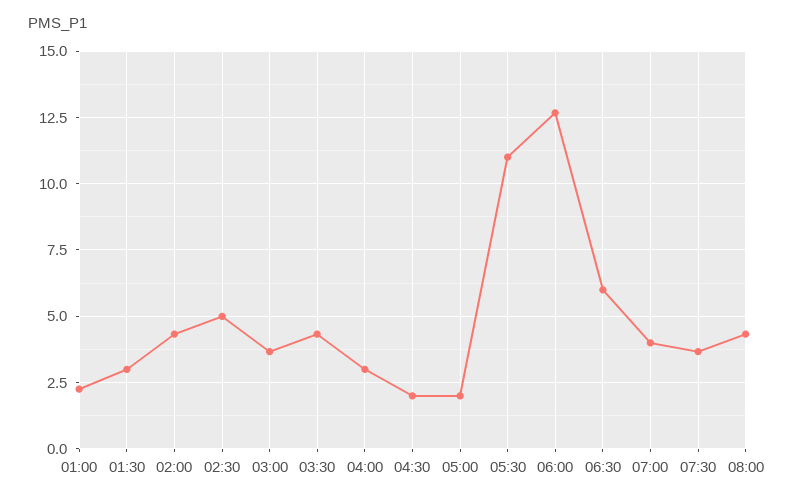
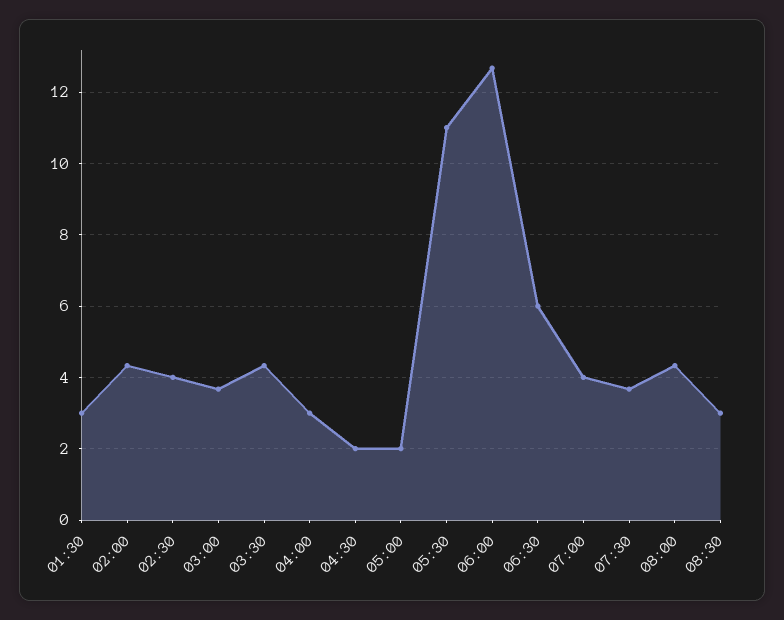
01:00: 2.25 -> none
02:30: 5 -> 4
08:30: none -> 3

